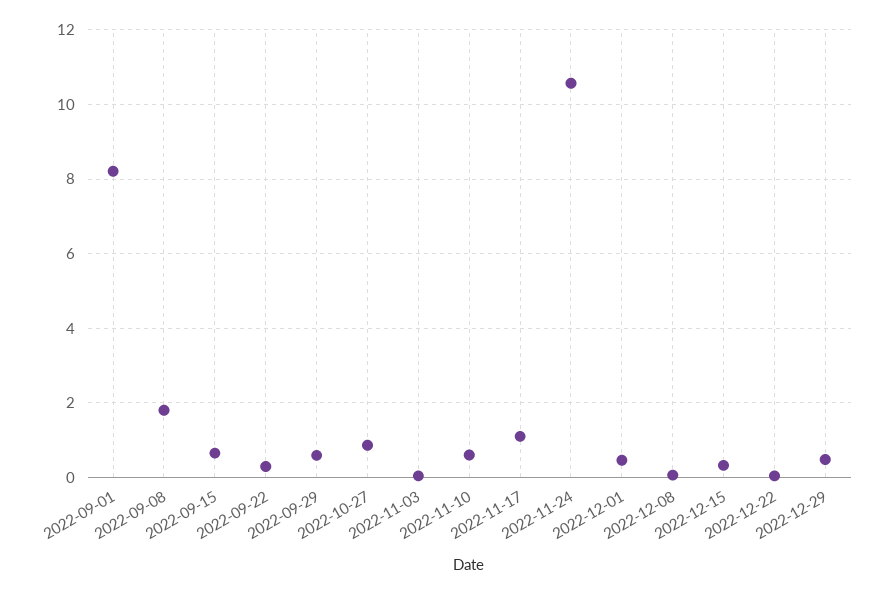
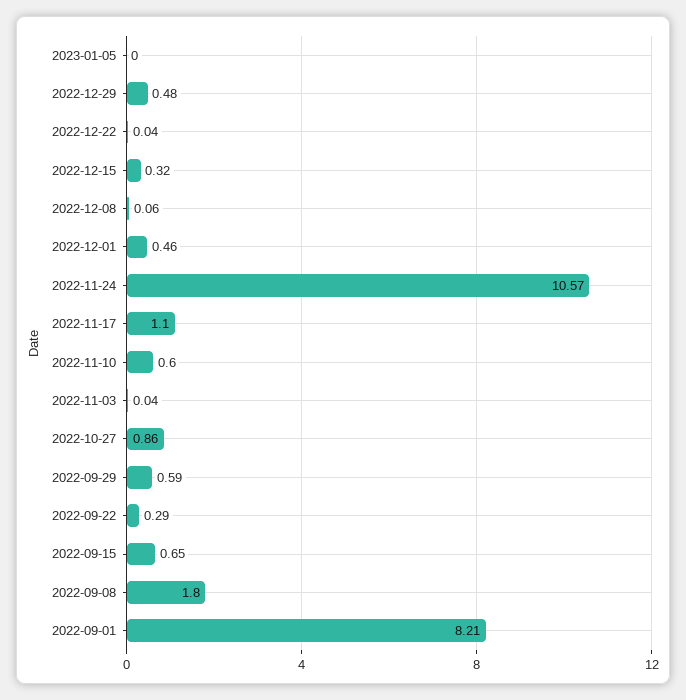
2023-01-05: none -> 0

